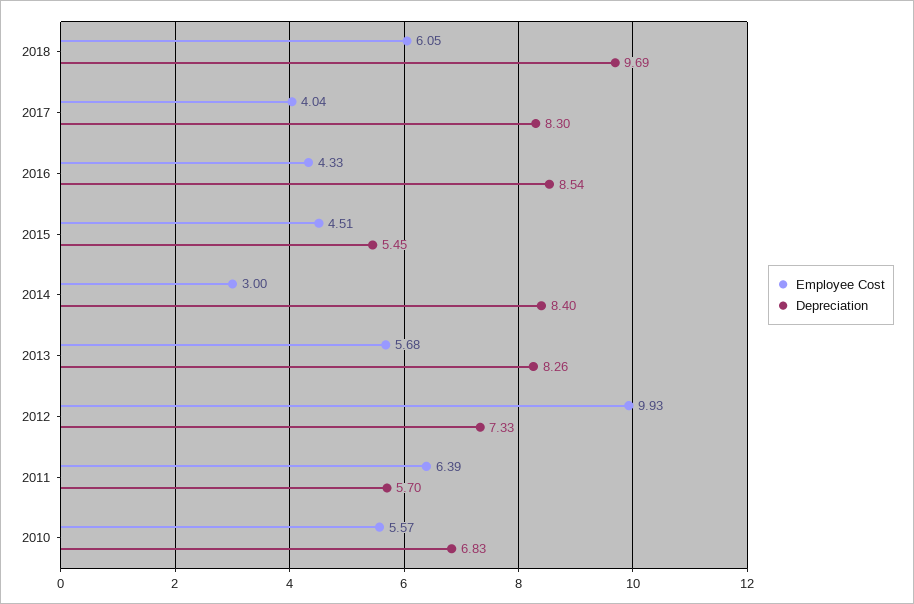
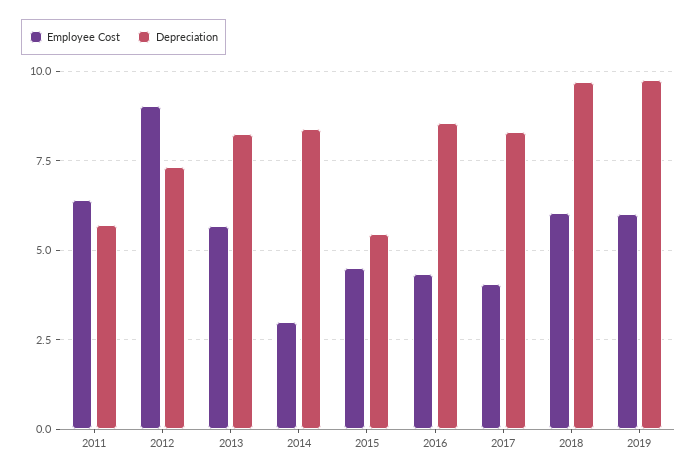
Employee Cost, 2012: 9.93 -> 9
Employee Cost, 2010: 5.57 -> none
Depreciation, 2010: 6.83 -> none
Employee Cost, 2019: none -> 6
Depreciation, 2019: none -> 9.75

